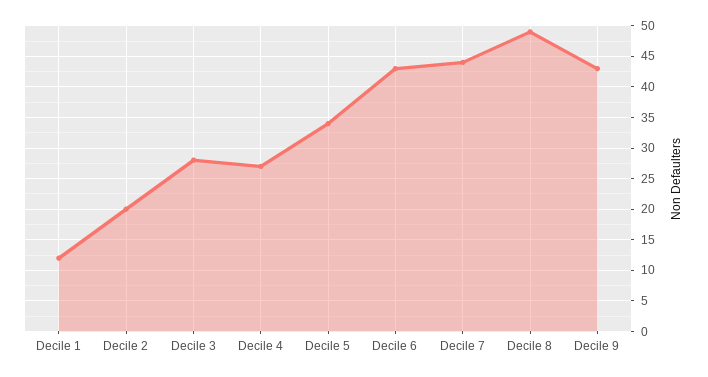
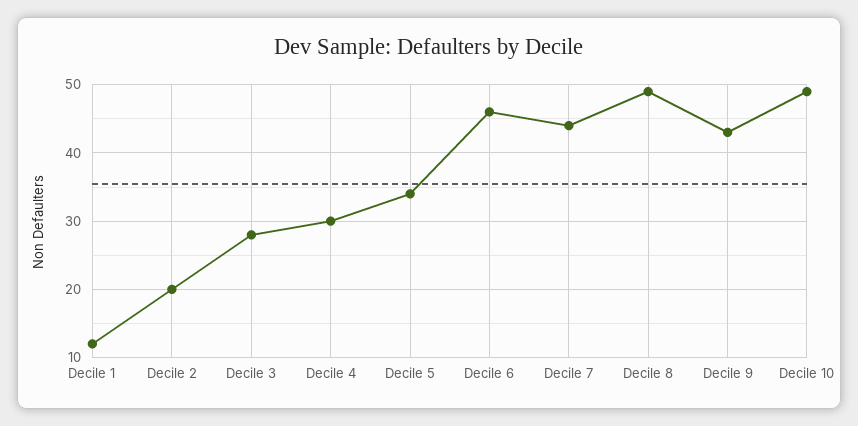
Decile 4: 27 -> 30
Decile 6: 43 -> 46
Decile 10: none -> 49

